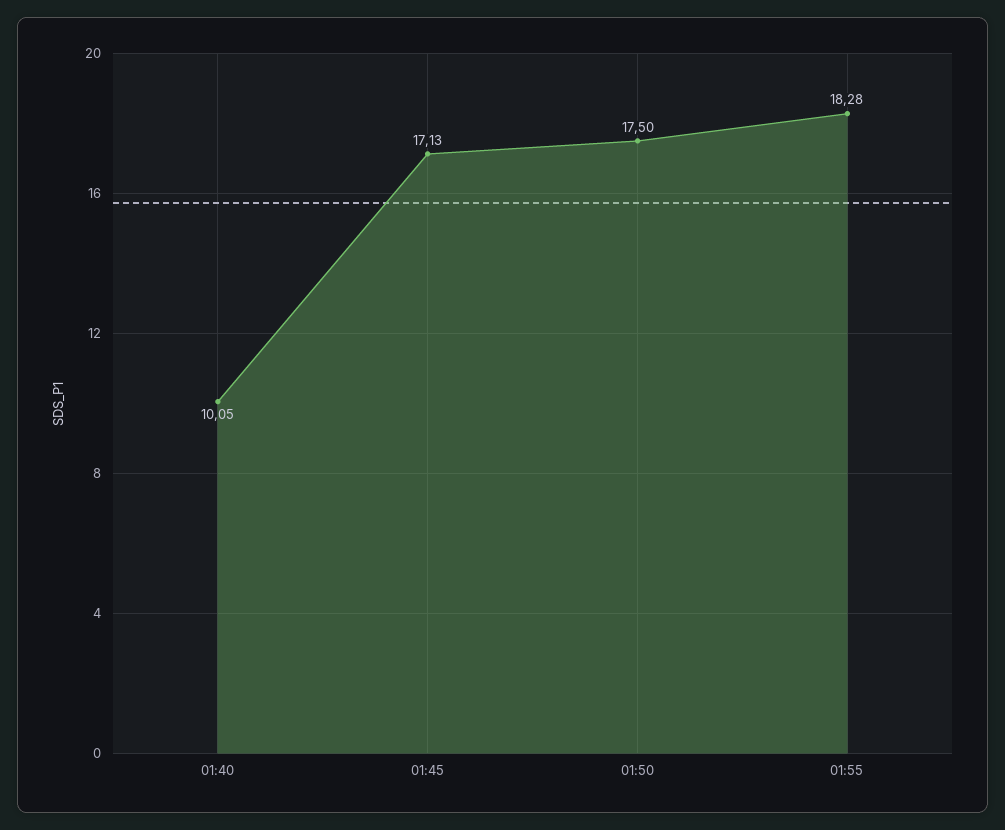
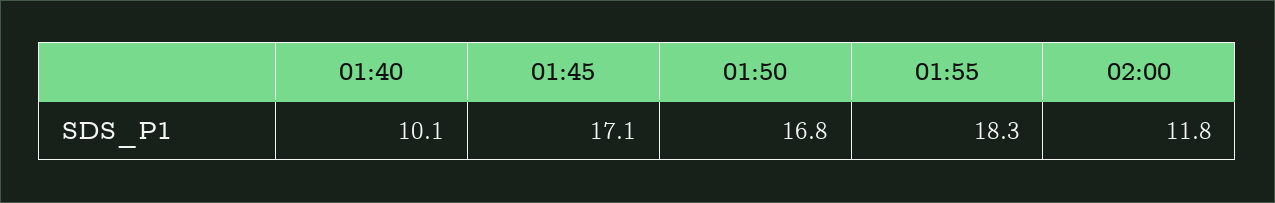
01:50: 17.5 -> 16.8
02:00: none -> 11.8

